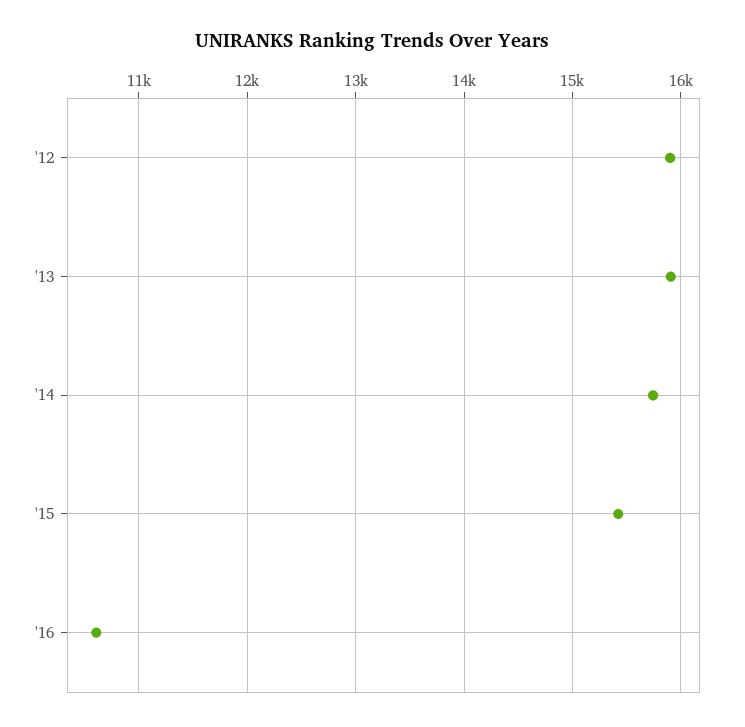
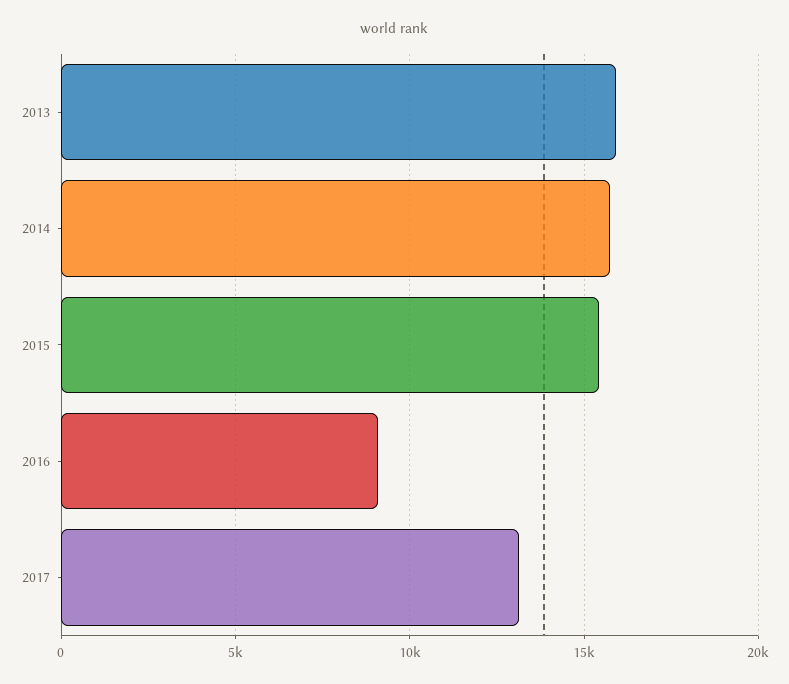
'12: 15900 -> none
'16: 10600 -> 9000
2017: none -> 13000

